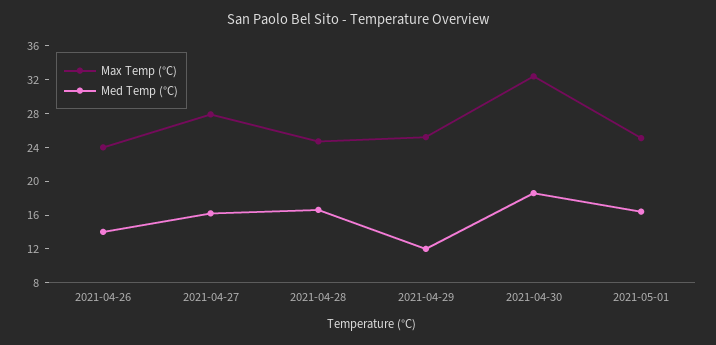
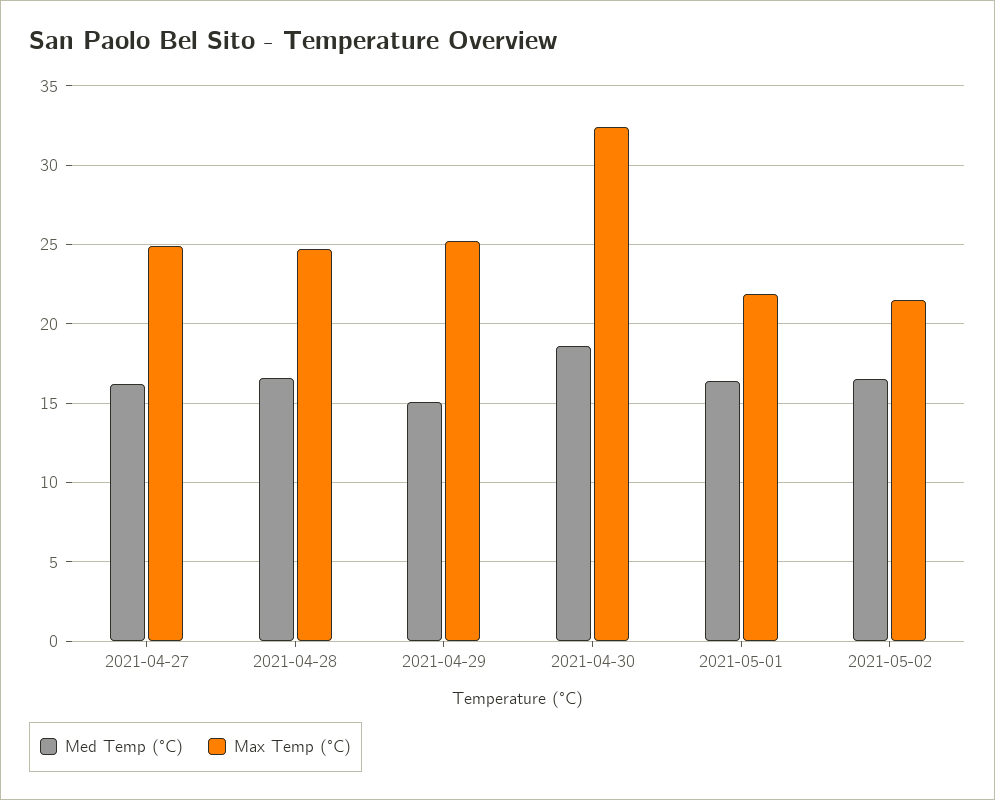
Max Temp (°C), 2021-04-26: 24 -> none
Med Temp (°C), 2021-04-26: 14 -> none
Max Temp (°C), 2021-04-27: 28 -> 25
Med Temp (°C), 2021-04-29: 12 -> 15
Max Temp (°C), 2021-05-01: 25 -> 22
Med Temp (°C), 2021-05-02: none -> 16.5
Max Temp (°C), 2021-05-02: none -> 21.5

